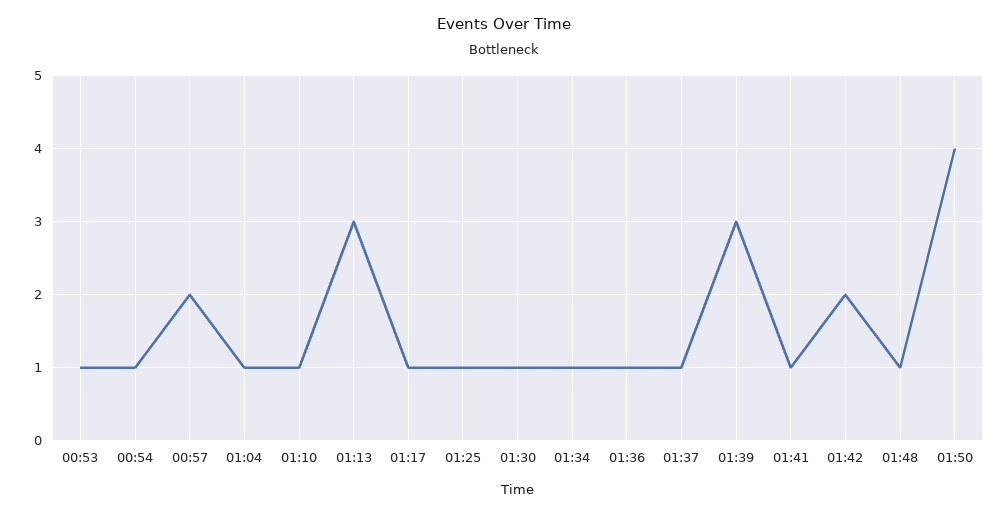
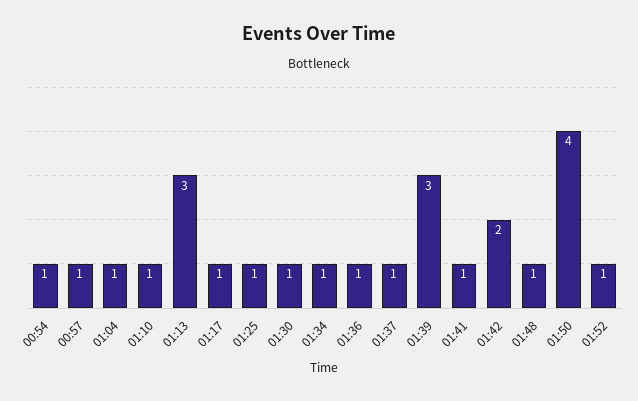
00:53: 1 -> none
00:57: 2 -> 1
01:52: none -> 1

